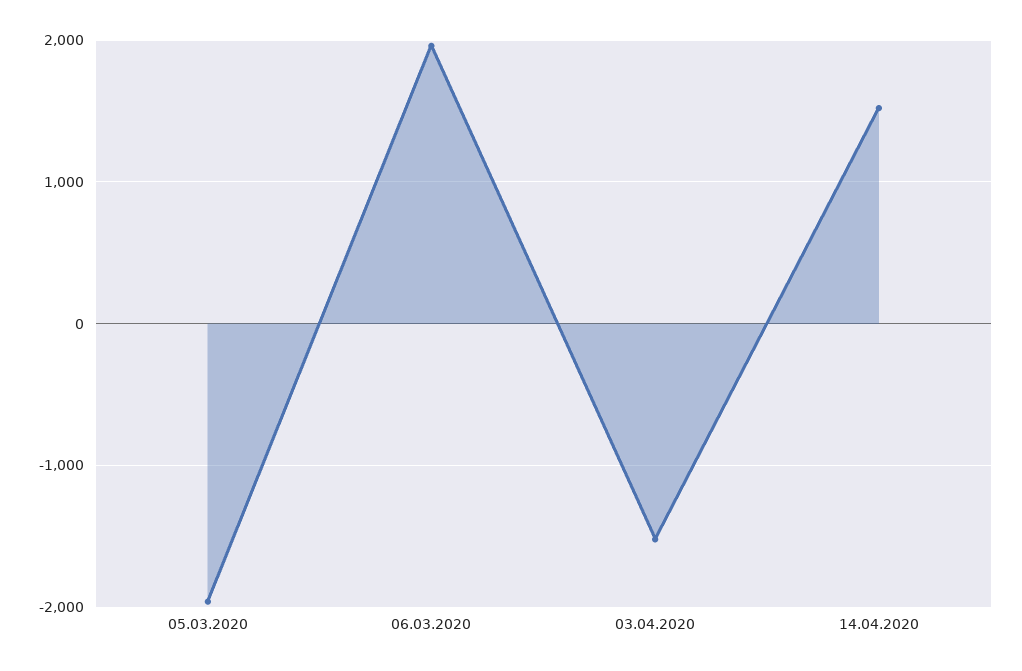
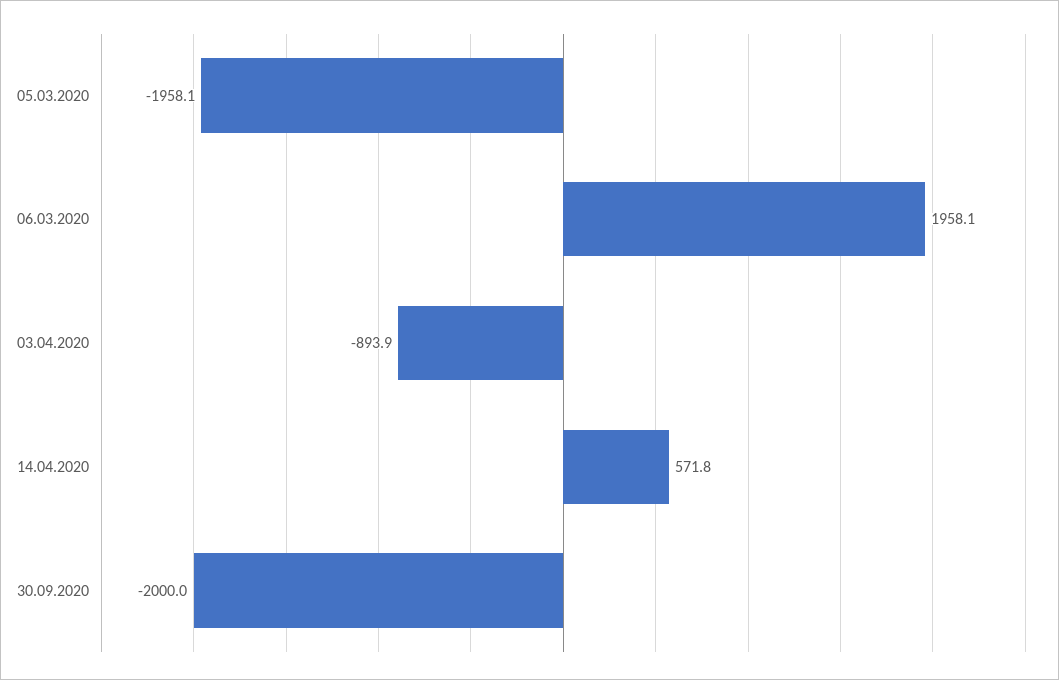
03.04.2020: -1500 -> -893.9
14.04.2020: 1500 -> 571.8
30.09.2020: none -> -2000

